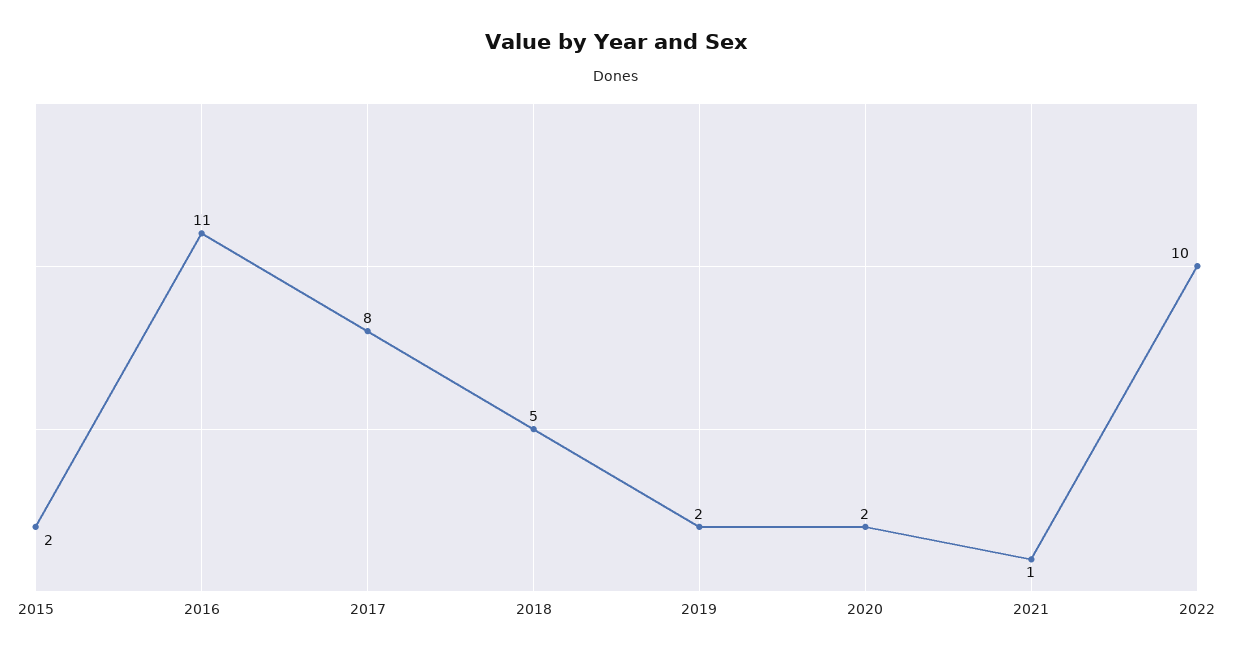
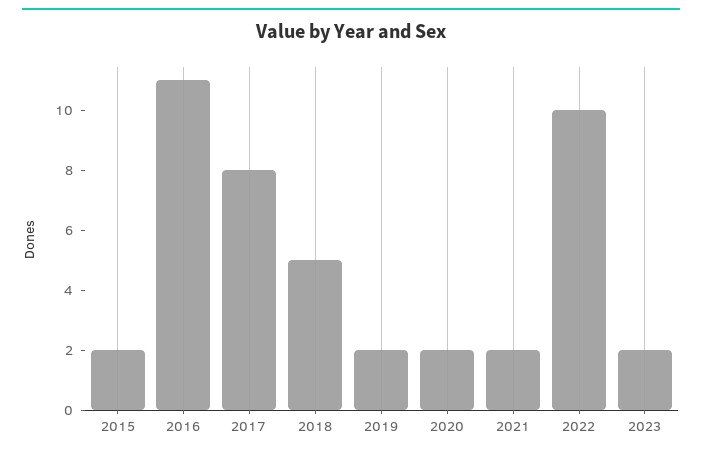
2021: 1 -> 2
2023: none -> 2

